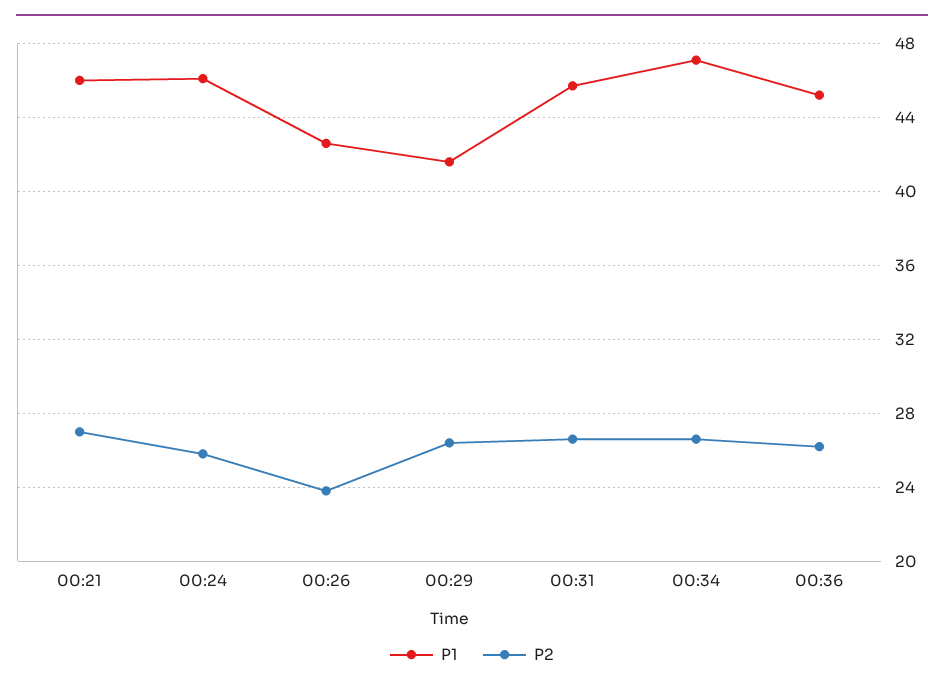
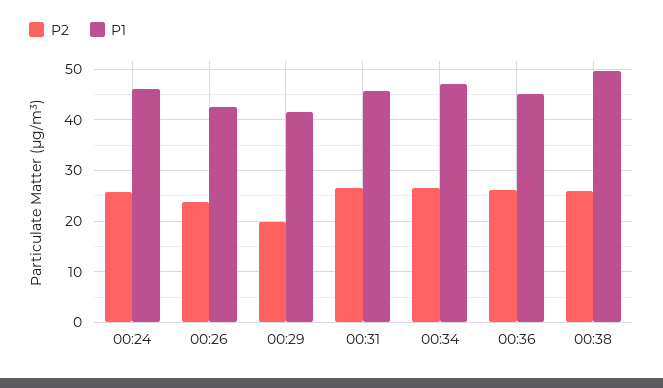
P1, 00:21: 46 -> none
P2, 00:21: 27 -> none
P2, 00:29: 26.5 -> 20
P2, 00:38: none -> 26
P1, 00:38: none -> 50

